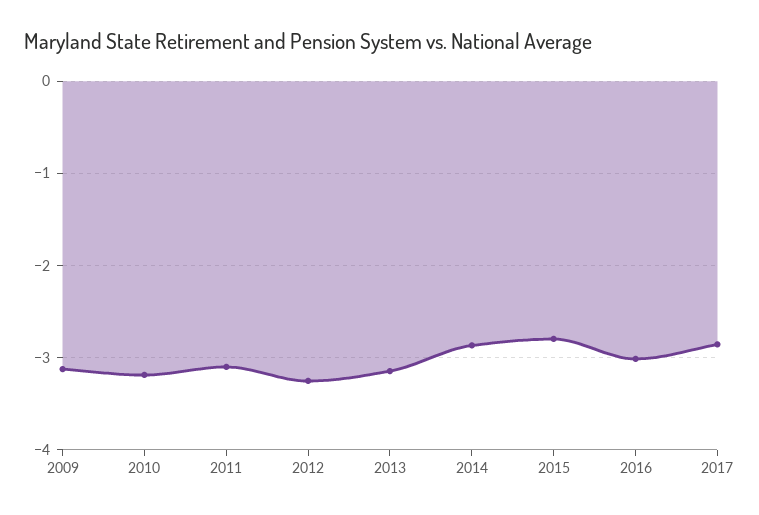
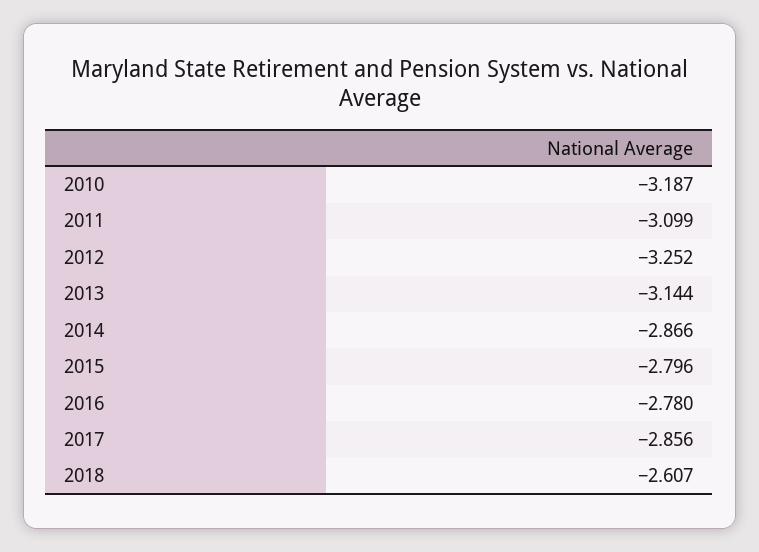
2009: -3.1 -> none
2016: -3 -> -2.78
2018: none -> -2.607

